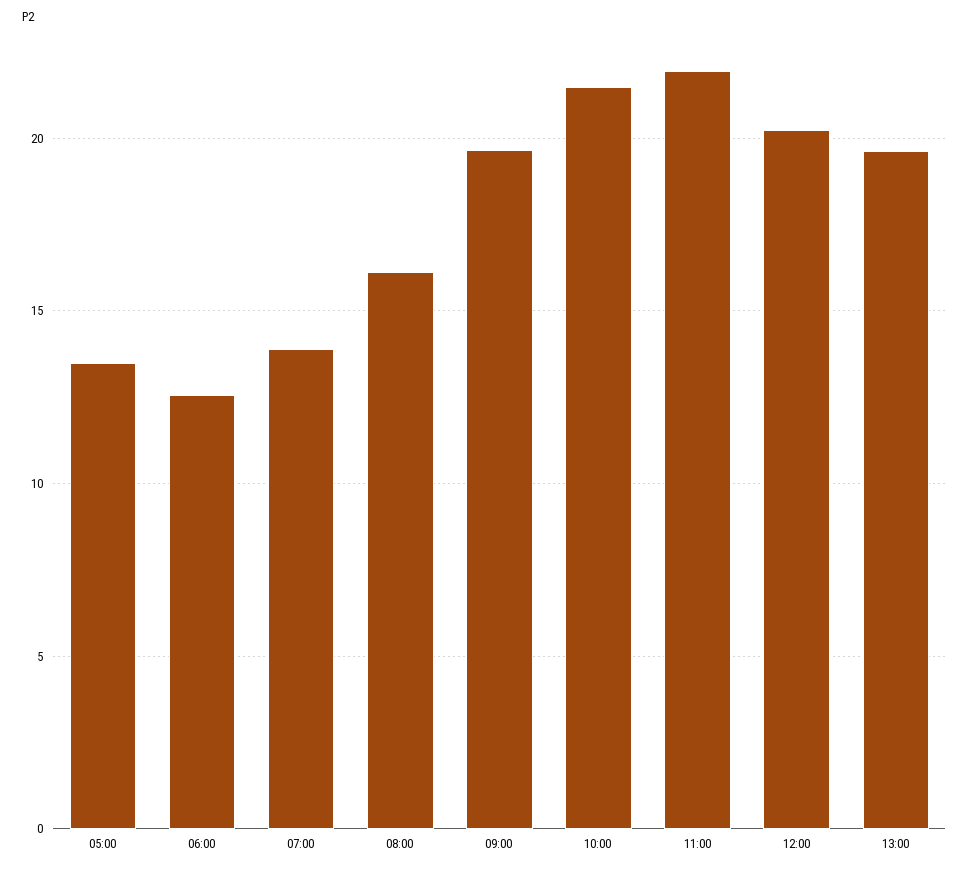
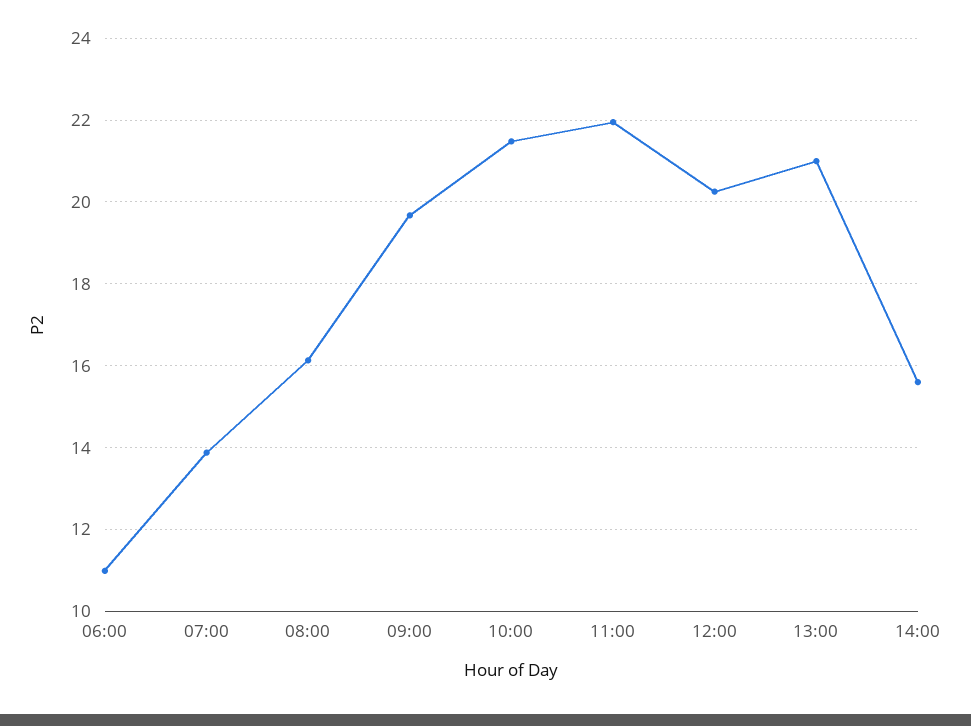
05:00: 13.5 -> none
06:00: 12.5 -> 11
13:00: 19.5 -> 21
14:00: none -> 15.6

